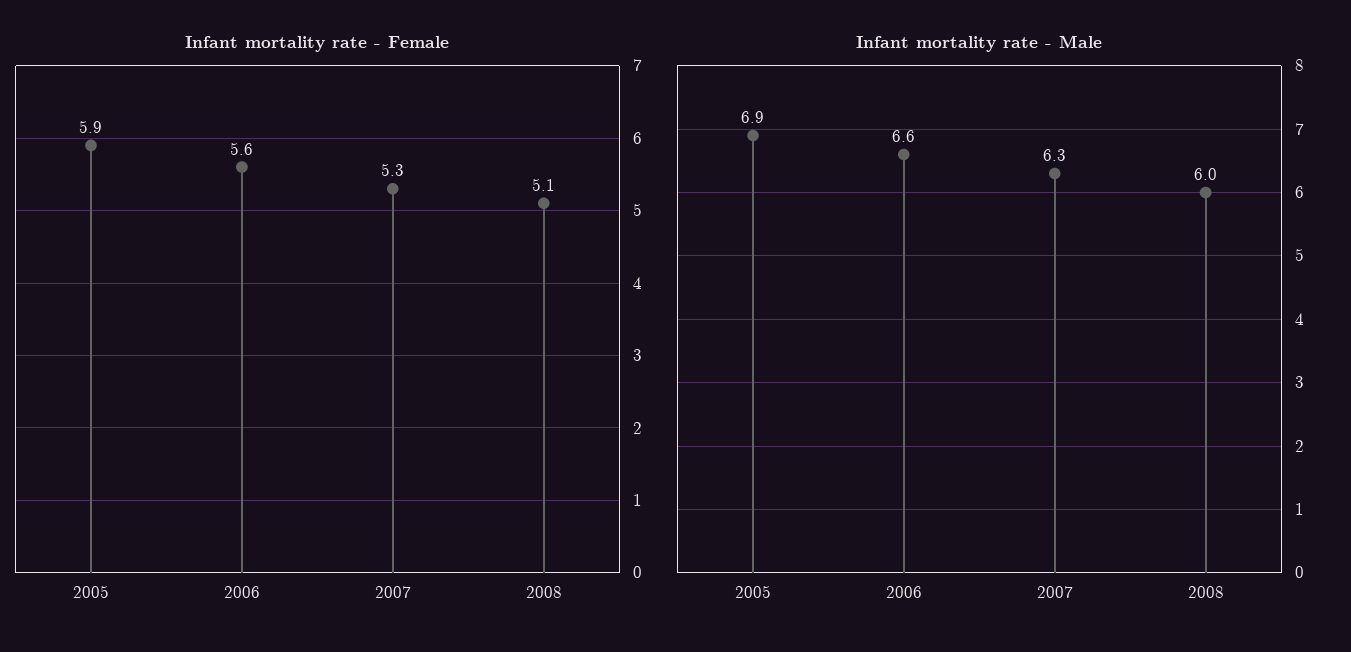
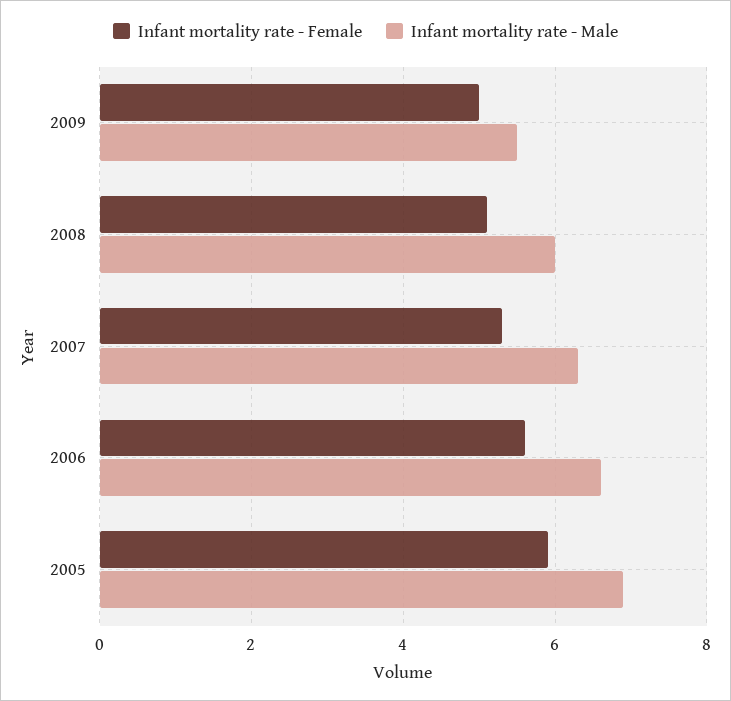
Infant mortality rate - Female, 2009: none -> 5
Infant mortality rate - Male, 2009: none -> 5.5

